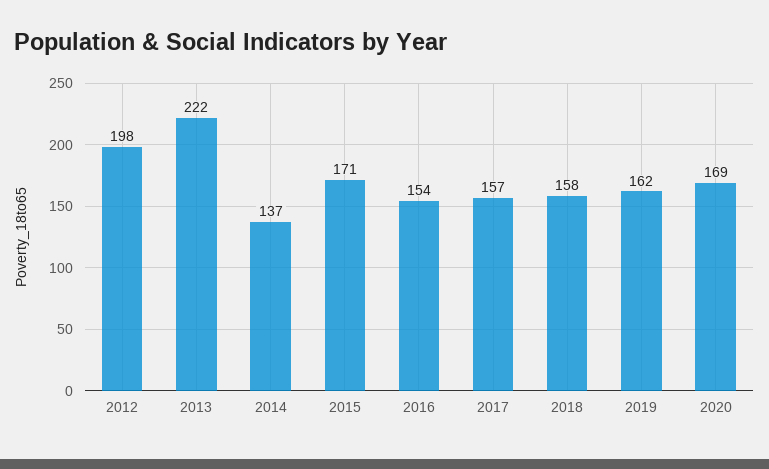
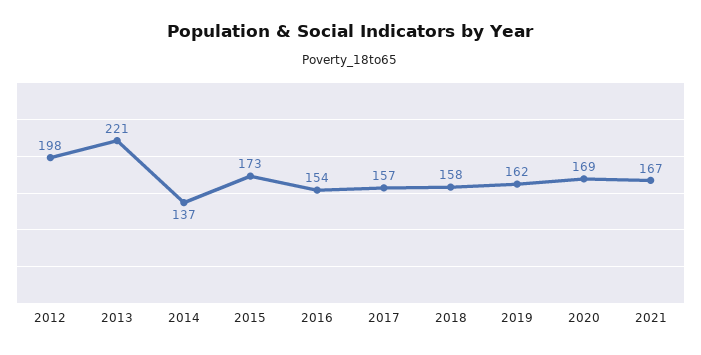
2013: 222 -> 221
2015: 171 -> 173
2021: none -> 167

